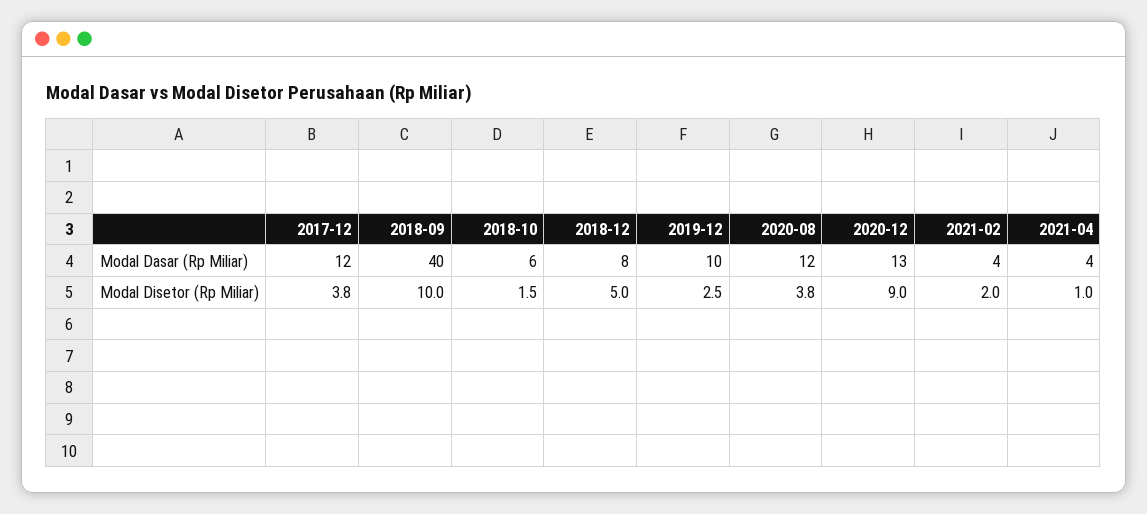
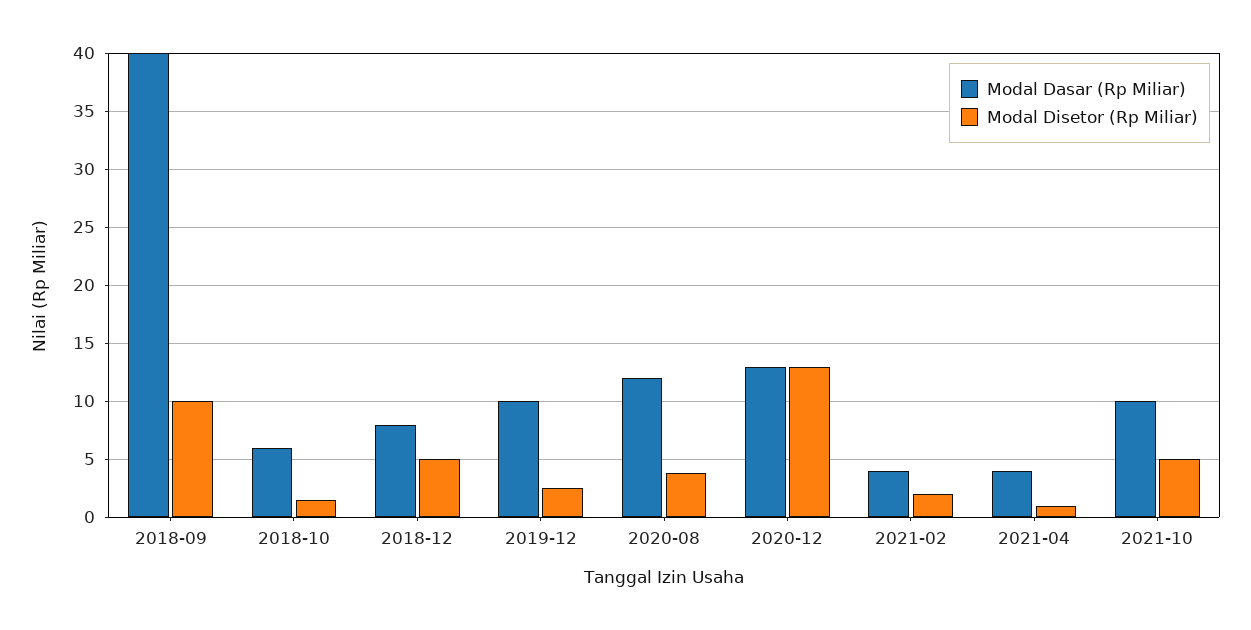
Modal Dasar (Rp Miliar), 2017-12: 12 -> none
Modal Disetor (Rp Miliar), 2017-12: 3.8 -> none
Modal Disetor (Rp Miliar), 2020-12: 9 -> 13
Modal Dasar (Rp Miliar), 2021-10: none -> 10
Modal Disetor (Rp Miliar), 2021-10: none -> 5

